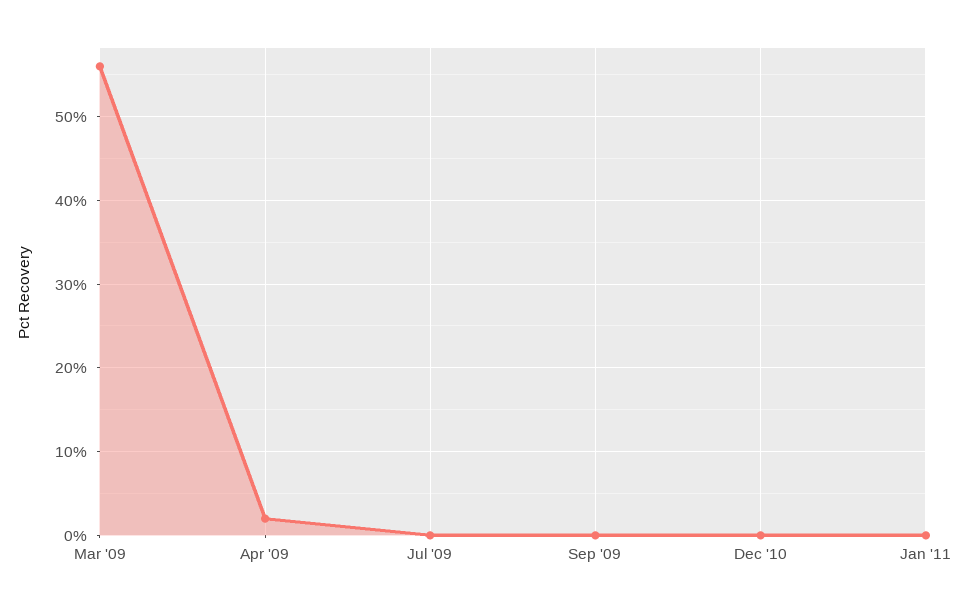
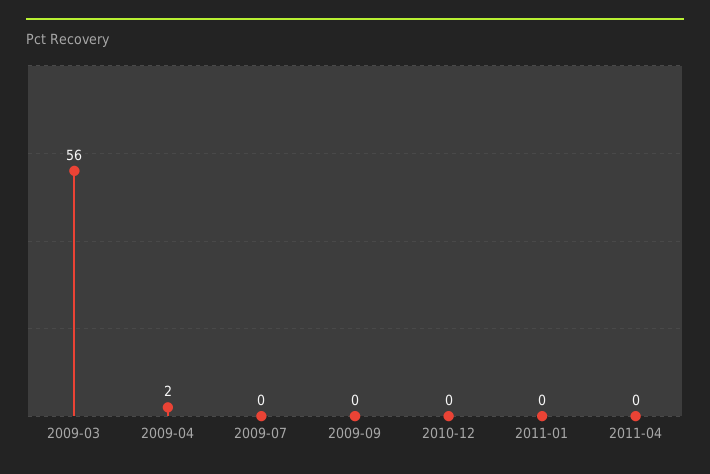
2011-04: none -> 0

